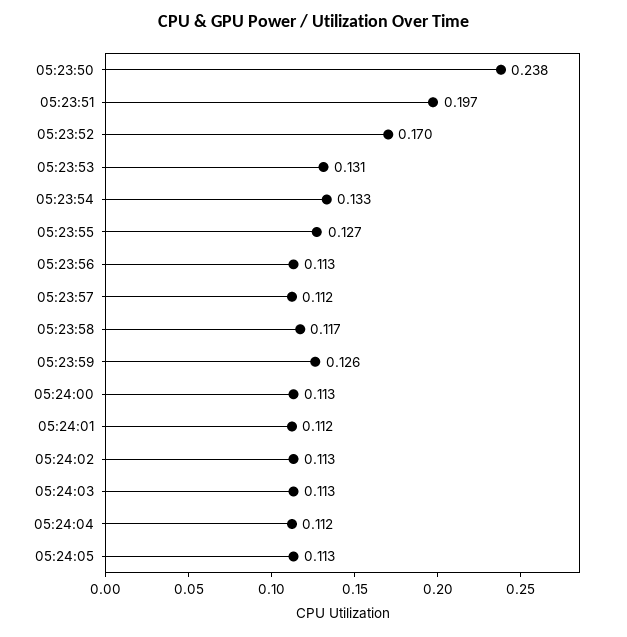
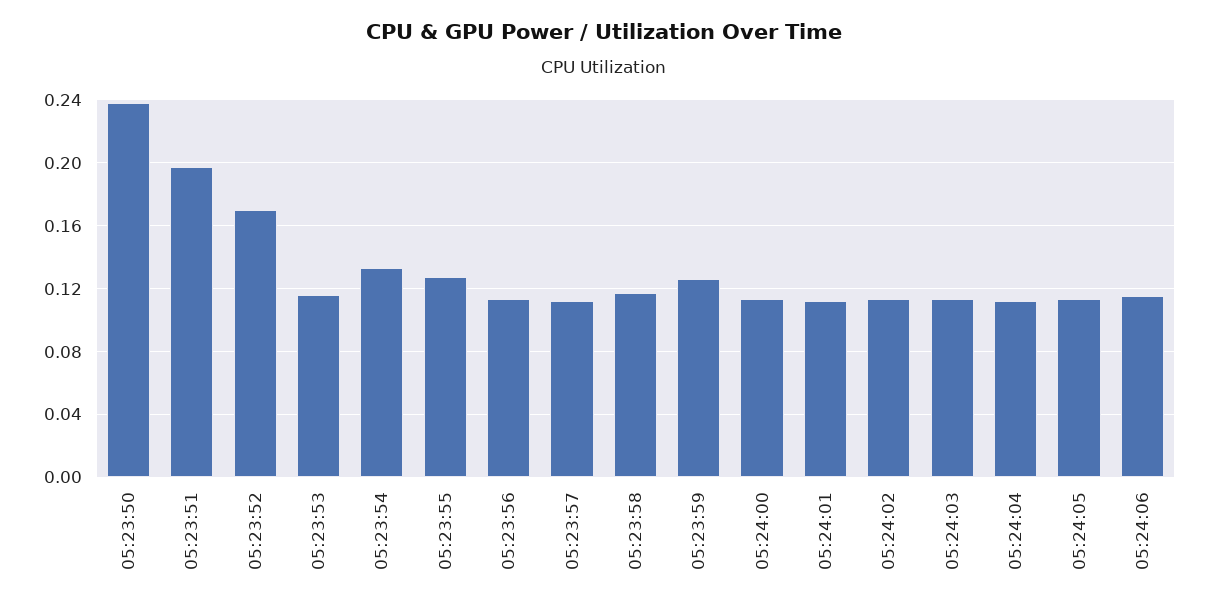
05:23:53: 0.131 -> 0.115
05:24:06: none -> 0.115

